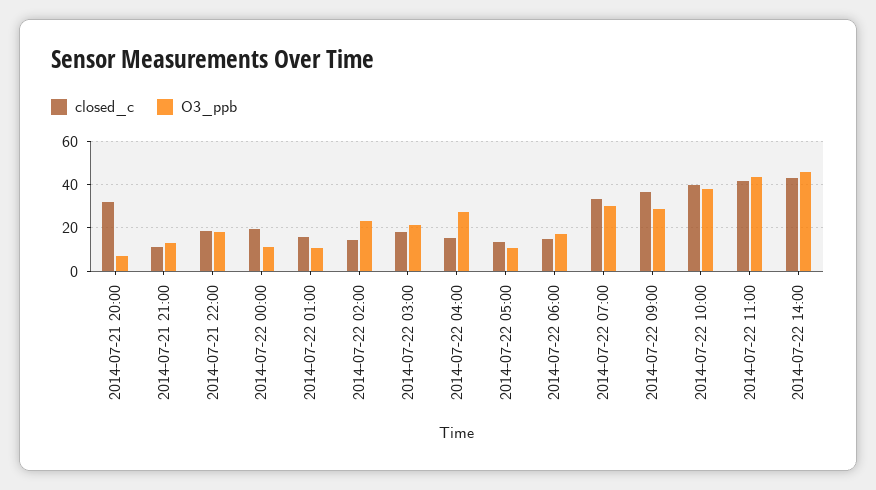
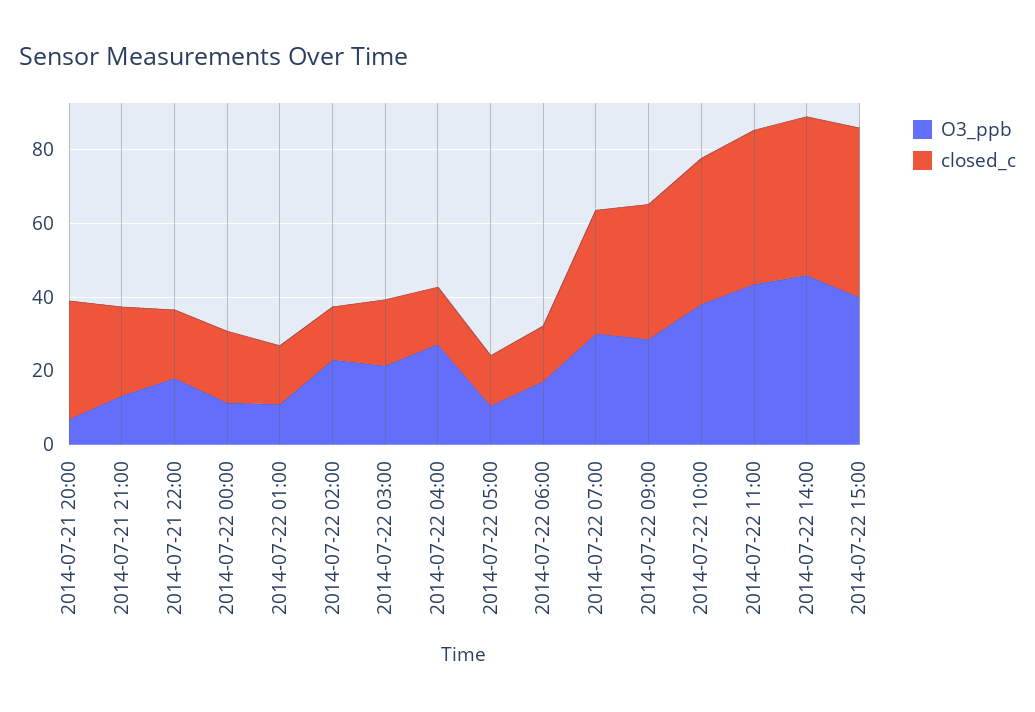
closed_c, 2014-07-21 21:00: 10 -> 25
O3_ppb, 2014-07-22 15:00: none -> 40
closed_c, 2014-07-22 15:00: none -> 45

